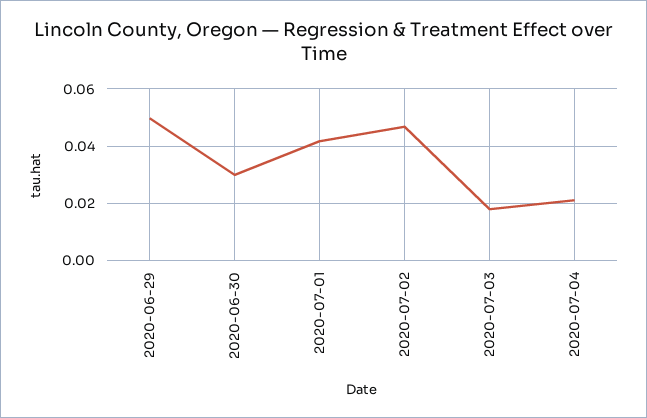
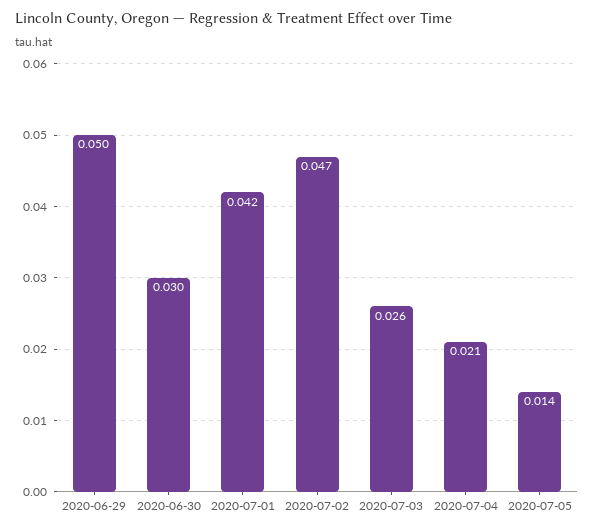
2020-07-03: 0.0175 -> 0.026
2020-07-05: none -> 0.014

